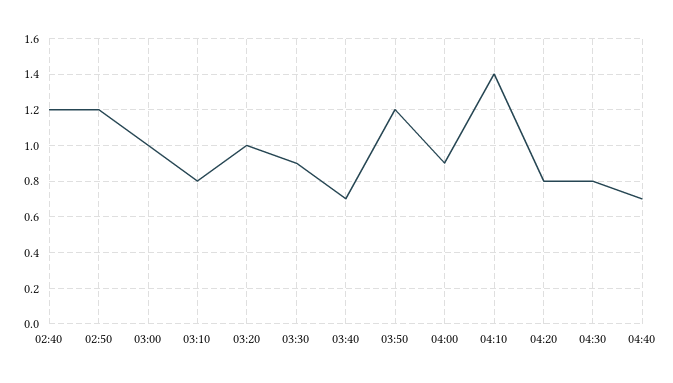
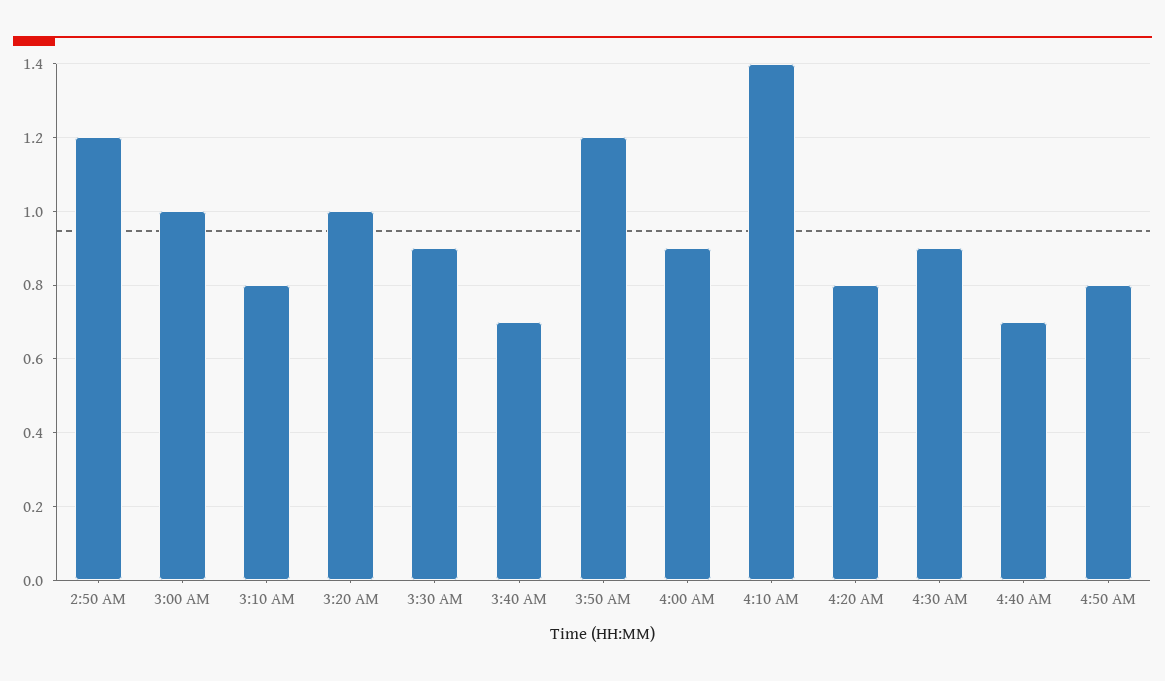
02:40: 1.2 -> none
04:30: 0.8 -> 0.9
4:50 AM: none -> 0.8

